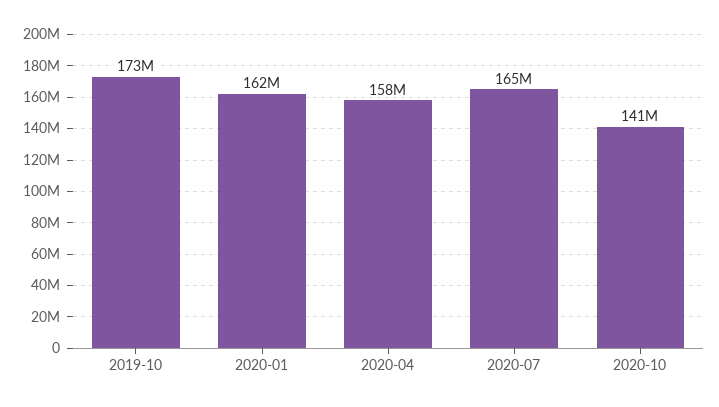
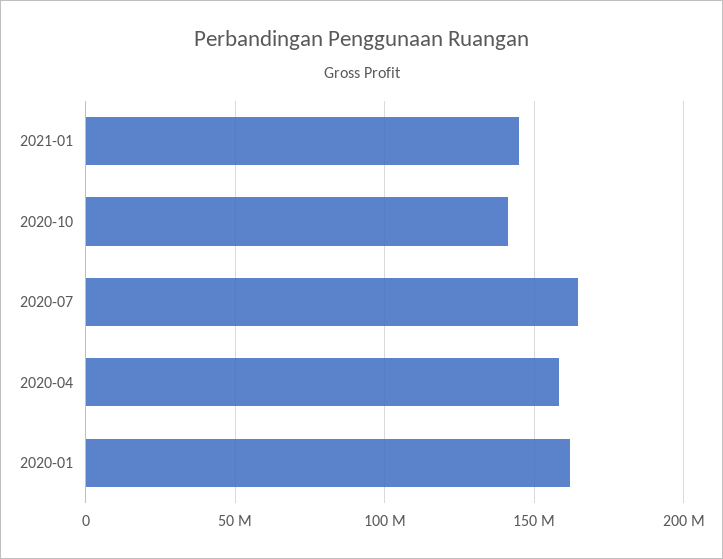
2019-10: 173000000 -> none
2021-01: none -> 145000000

